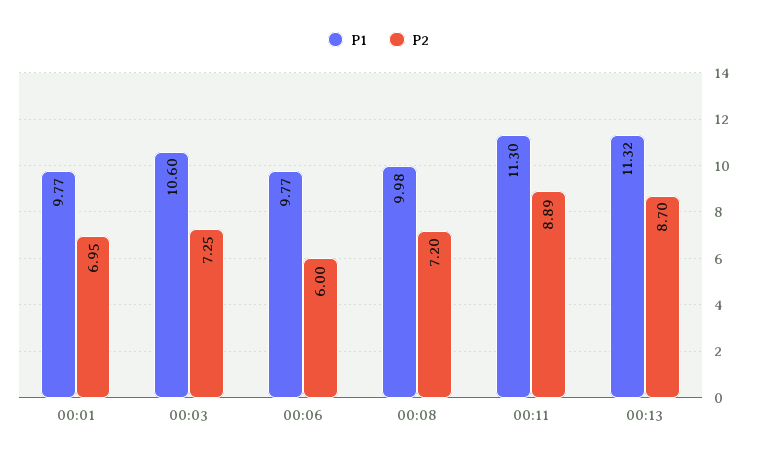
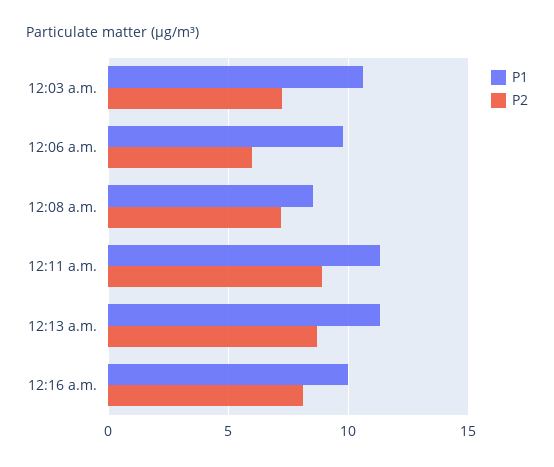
P1, 00:01: 9.77 -> none
P2, 00:01: 6.95 -> none
P1, 00:08: 9.98 -> 8.5
P1, 12:16 a.m.: none -> 10
P2, 12:16 a.m.: none -> 8

